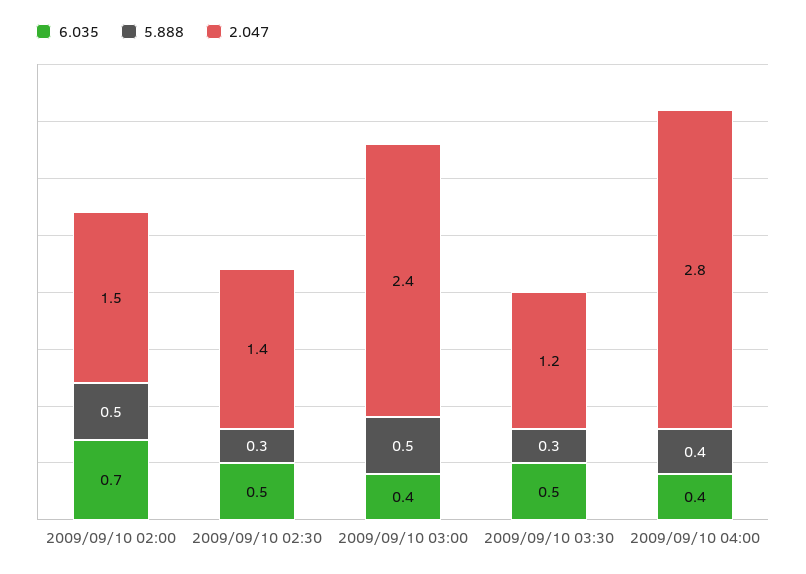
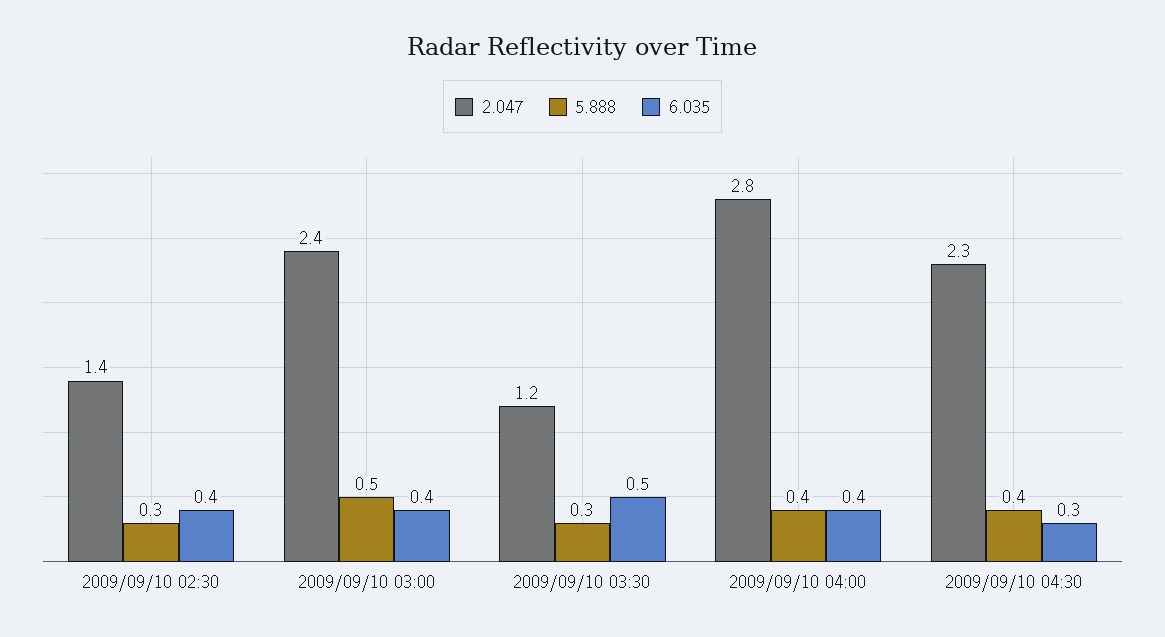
6.035, 2009/09/10 02:00: 0.7 -> none
5.888, 2009/09/10 02:00: 0.5 -> none
2.047, 2009/09/10 02:00: 1.5 -> none
6.035, 2009/09/10 02:30: 0.5 -> 0.4
2.047, 2009/09/10 04:30: none -> 2.3
5.888, 2009/09/10 04:30: none -> 0.4
6.035, 2009/09/10 04:30: none -> 0.3

